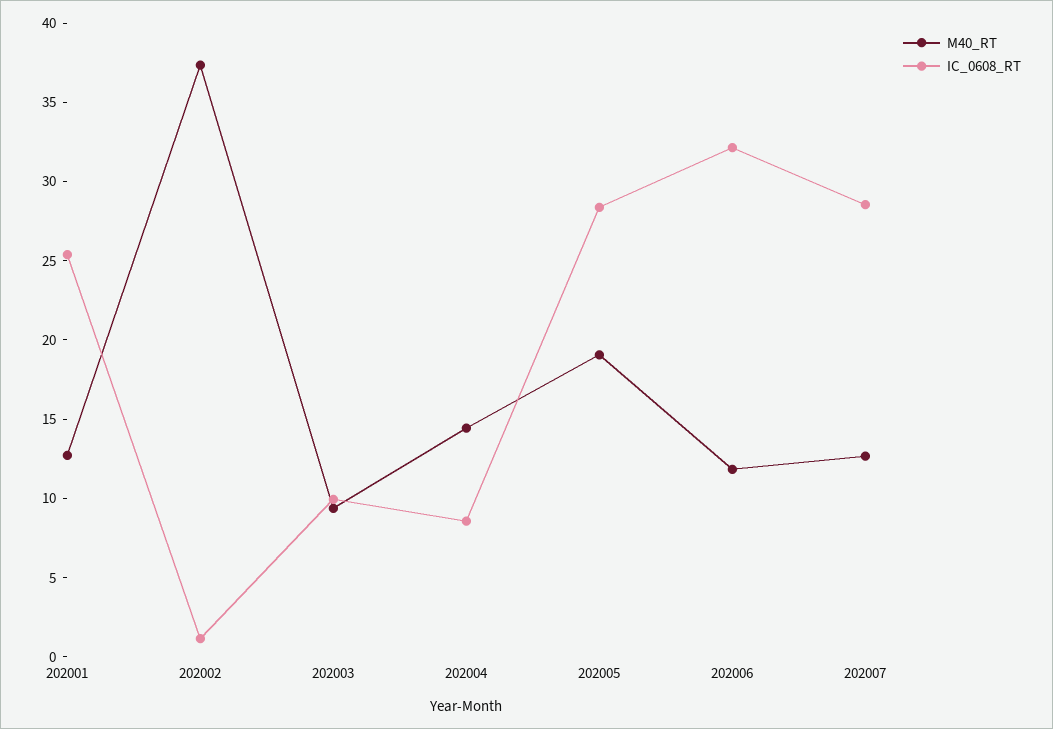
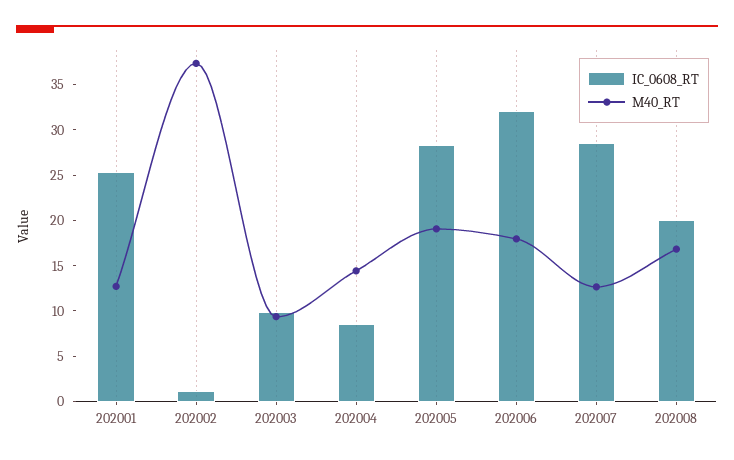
M40_RT, 202006: 12 -> 18
IC_0608_RT, 202008: none -> 20
M40_RT, 202008: none -> 17

